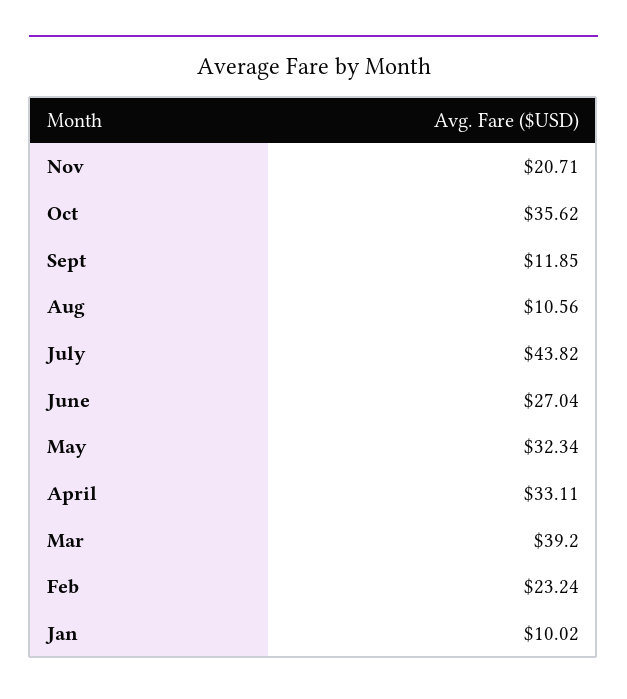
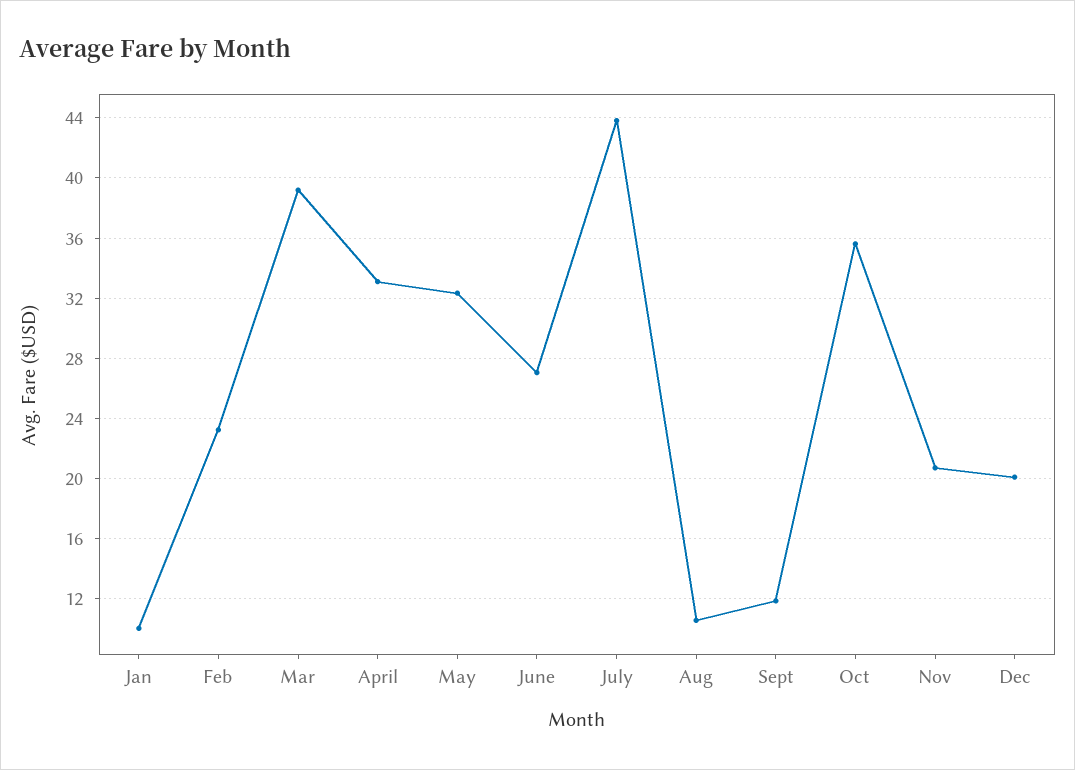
Dec: none -> 20

